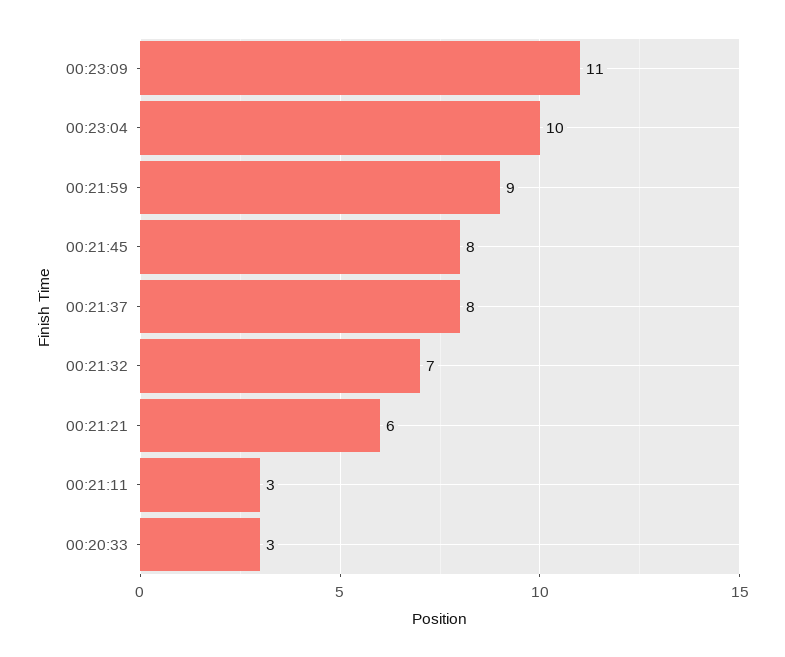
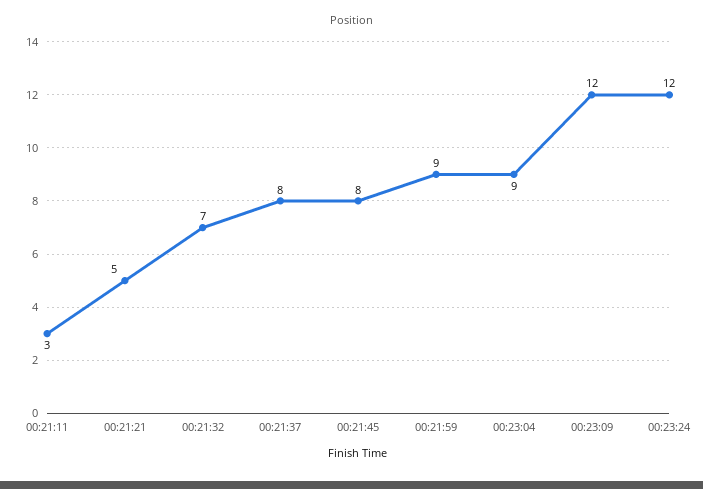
00:23:09: 11 -> 12
00:23:04: 10 -> 9
00:21:21: 6 -> 5
00:20:33: 3 -> none
00:23:24: none -> 12

